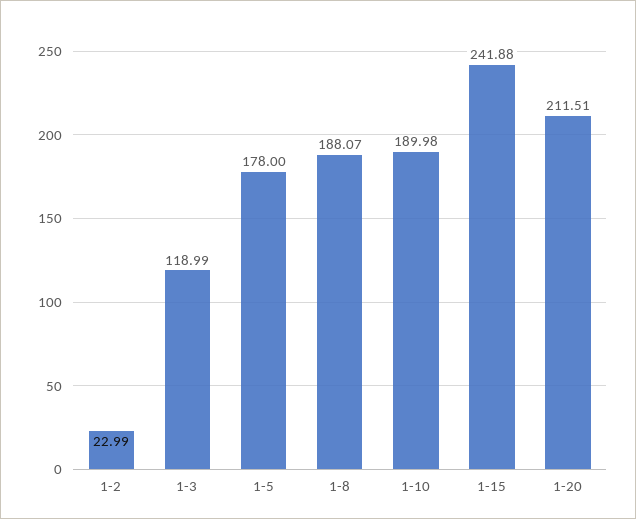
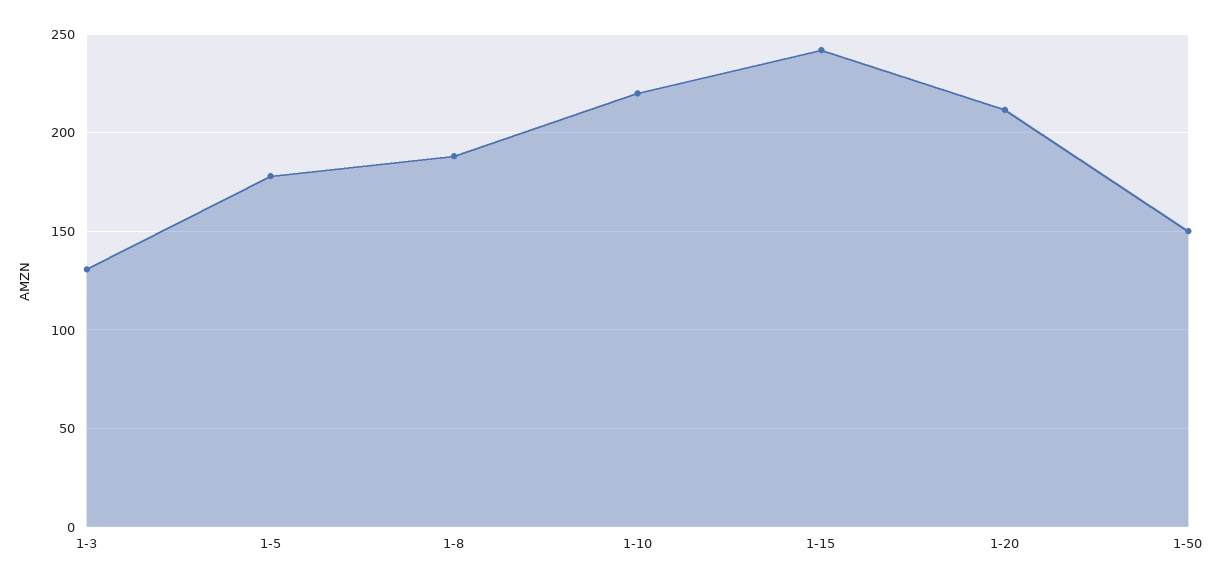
1-2: 22.99 -> none
1-3: 118.99 -> 130
1-10: 189.98 -> 220
1-50: none -> 150

